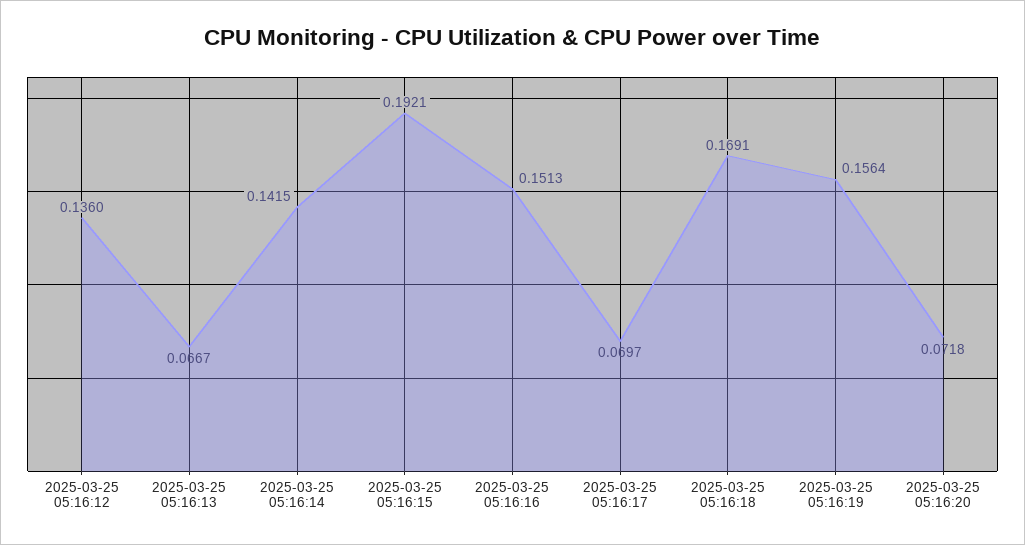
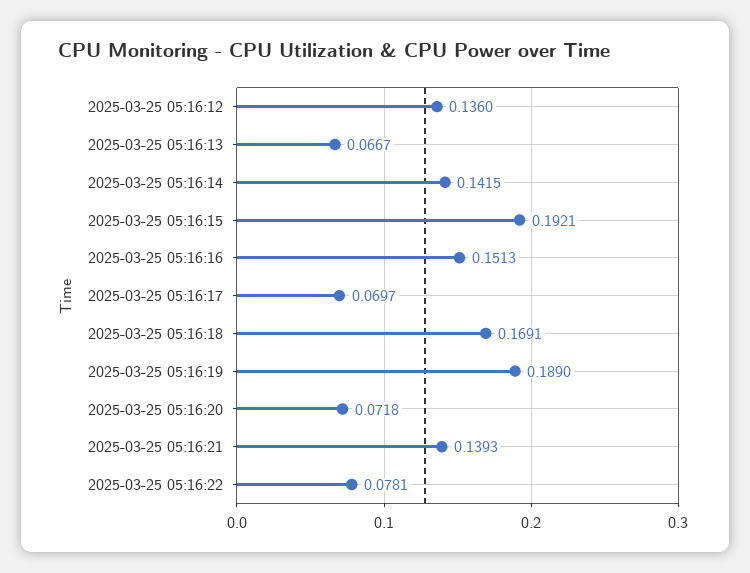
2025-03-25 05:16:19: 0.1564 -> 0.189
2025-03-25 05:16:21: none -> 0.1393
2025-03-25 05:16:22: none -> 0.0781

